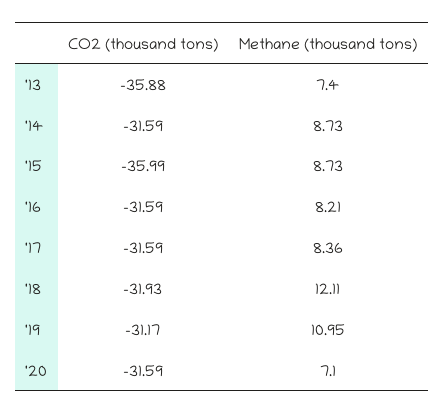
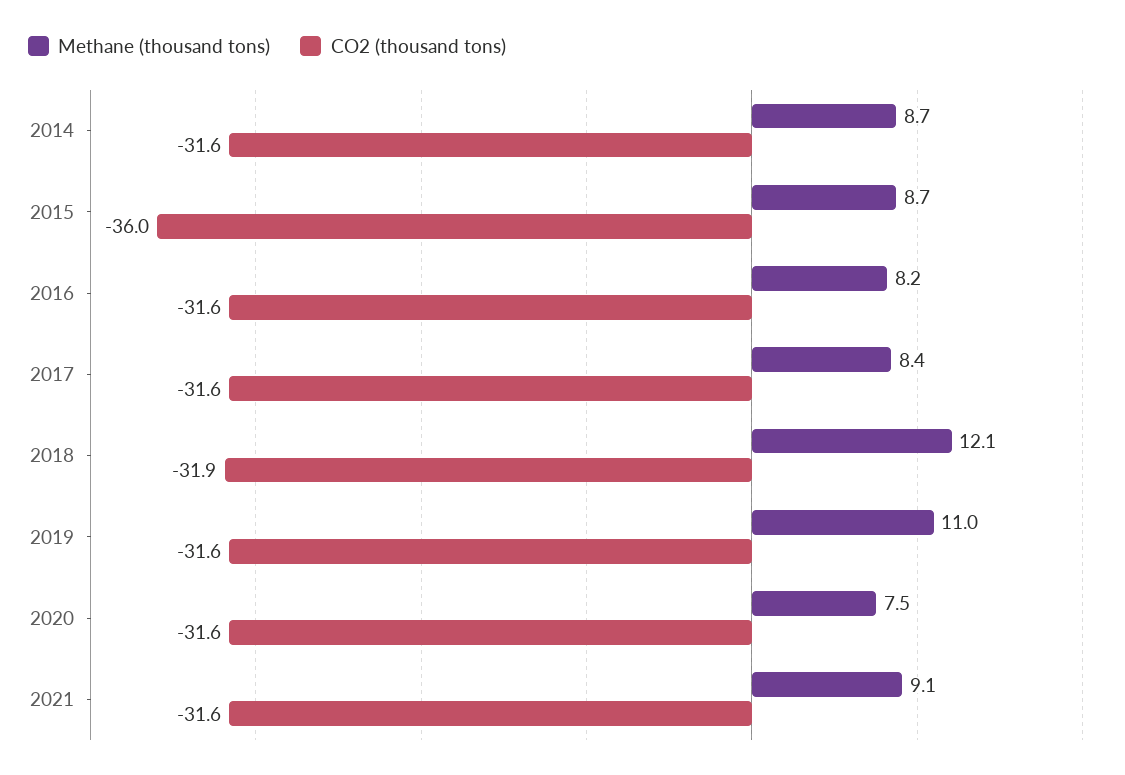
CO2 (thousand tons), '13: -35.88 -> none
Methane (thousand tons), '13: 7.4 -> none
CO2 (thousand tons), '19: -31.17 -> -31.6
Methane (thousand tons), '20: 7.1 -> 7.5
Methane (thousand tons), 2021: none -> 9.1
CO2 (thousand tons), 2021: none -> -31.6

